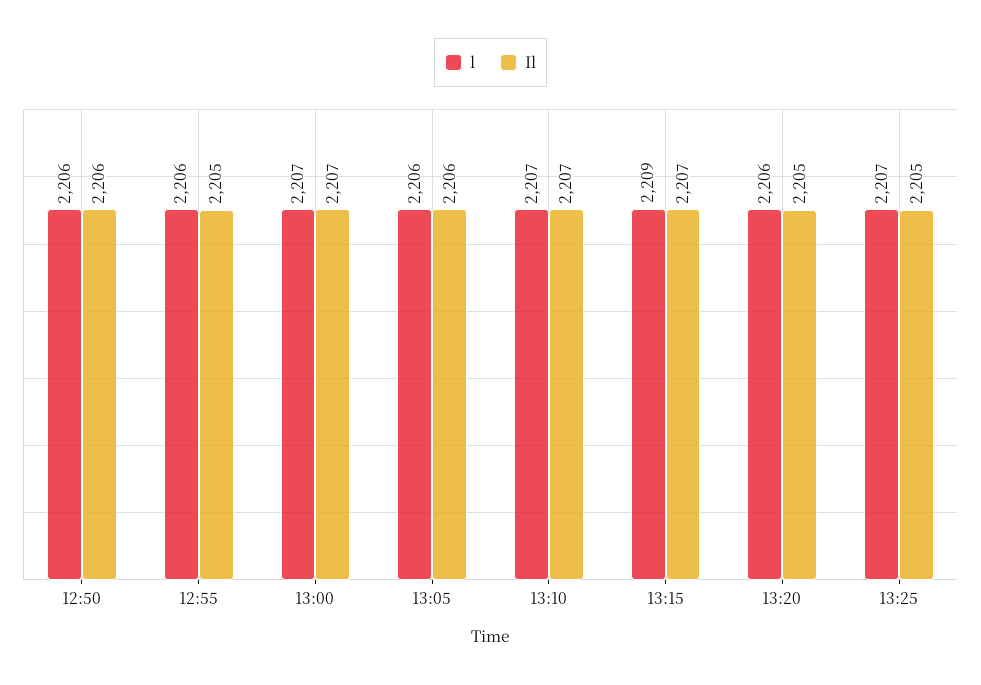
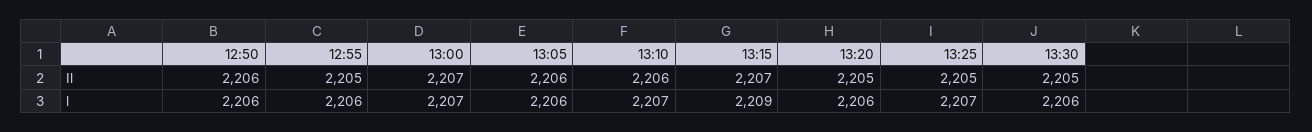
Il, 13:10: 2207 -> 2206
Il, 13:30: none -> 2205
l, 13:30: none -> 2206

